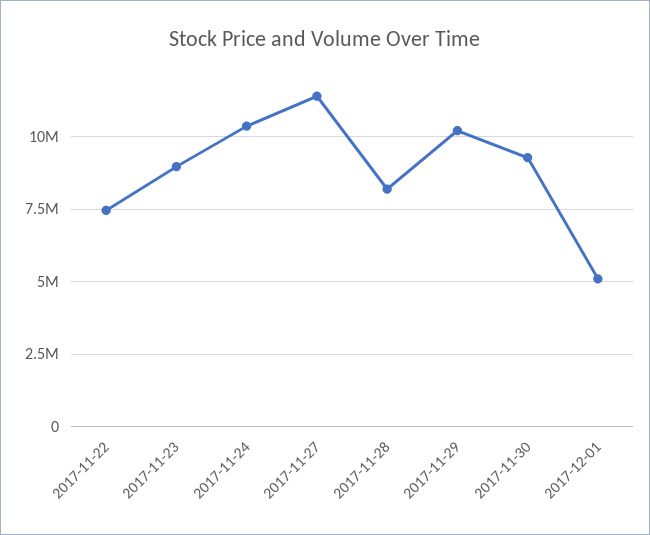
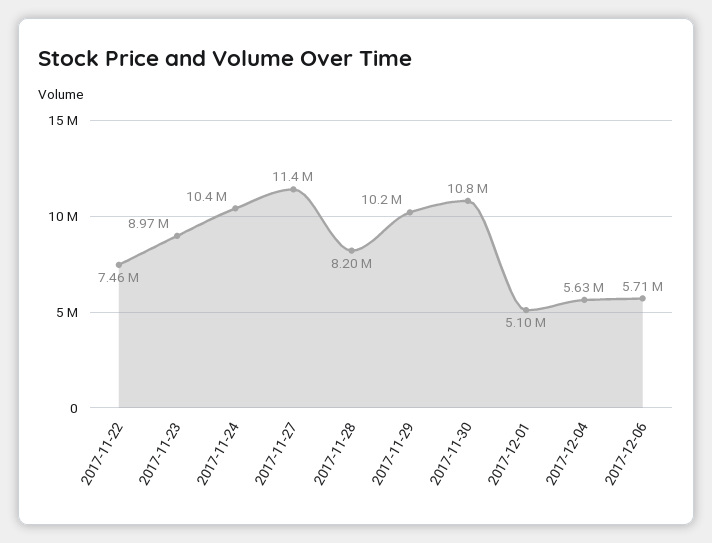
2017-11-30: 9250000 -> 10800000
2017-12-04: none -> 5630000
2017-12-06: none -> 5710000

